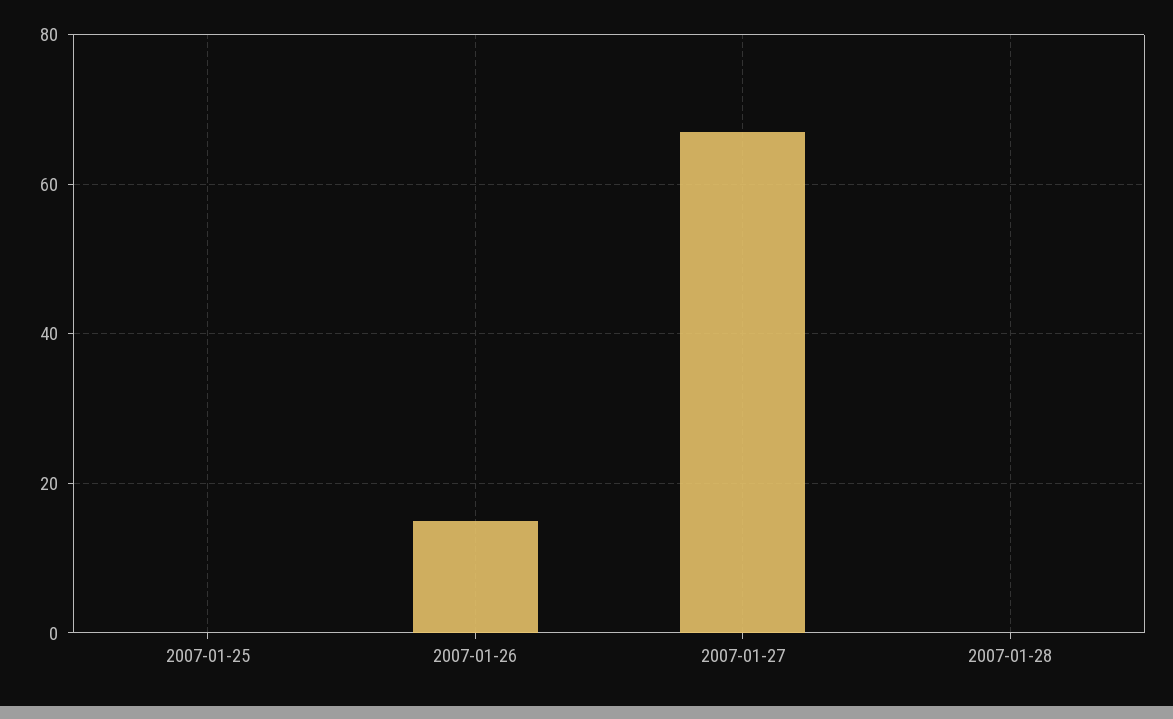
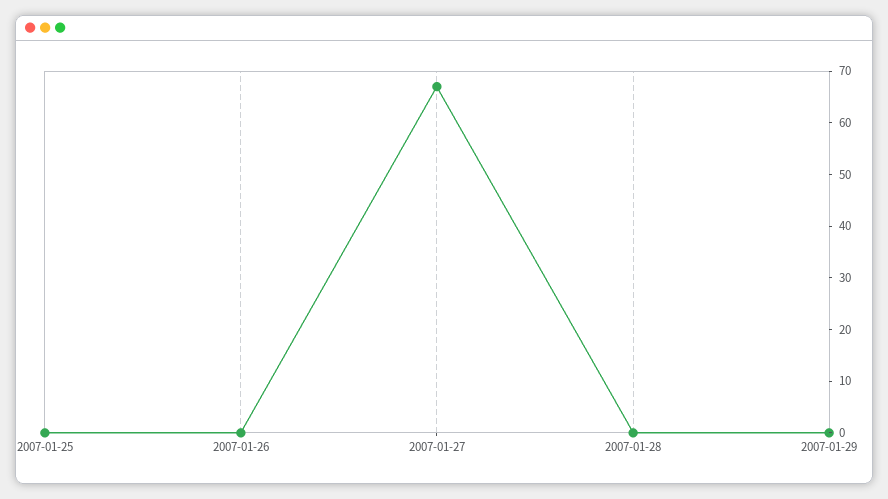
2007-01-26: 15 -> 0
2007-01-29: none -> 0

